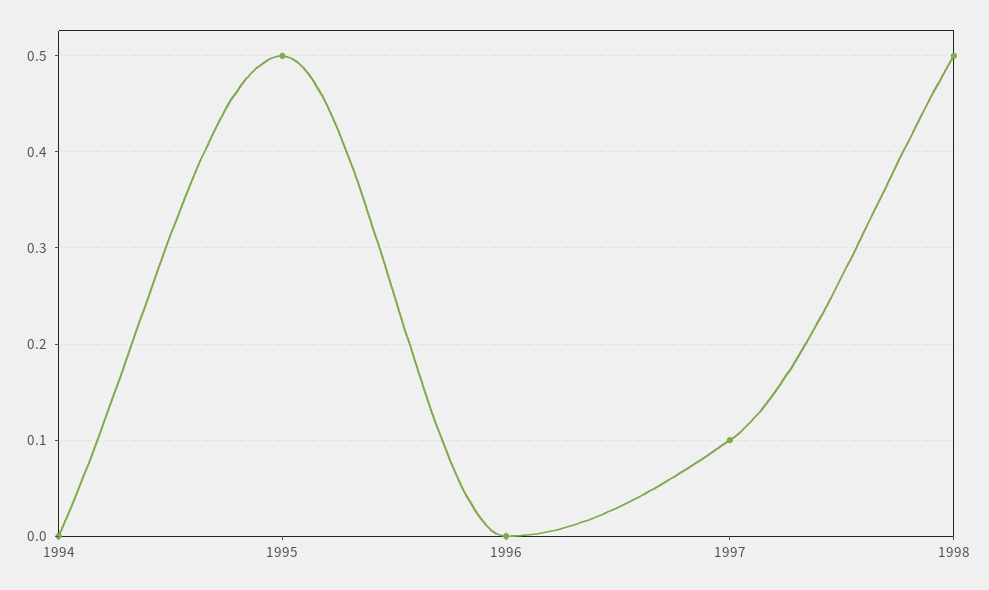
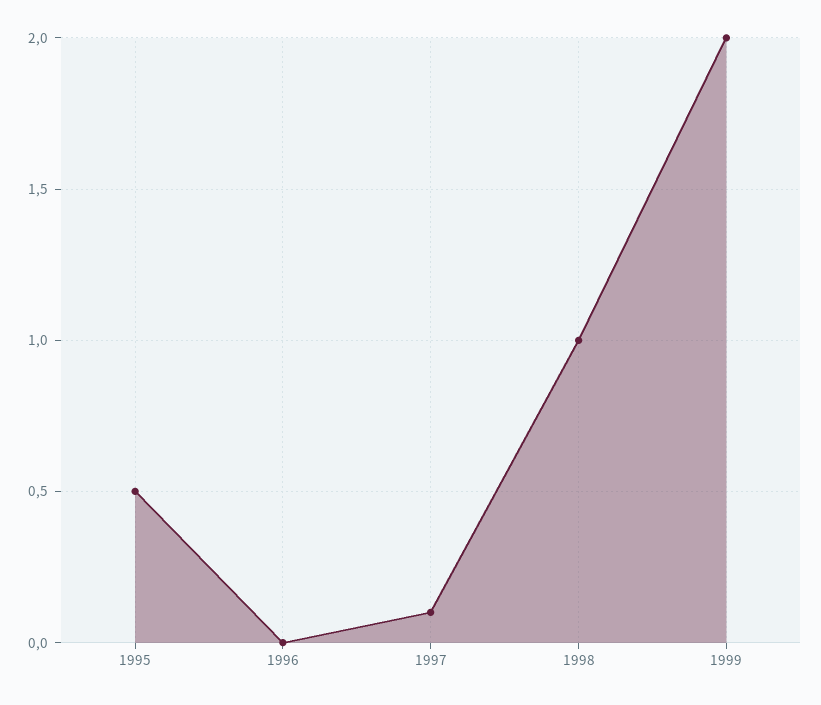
1994: 0 -> none
1998: 0.5 -> 1
1999: none -> 2

